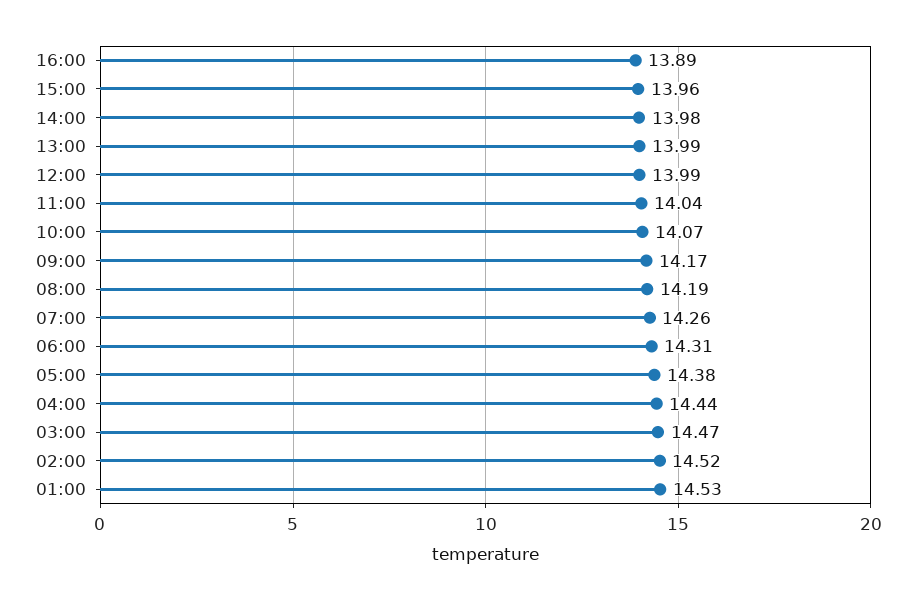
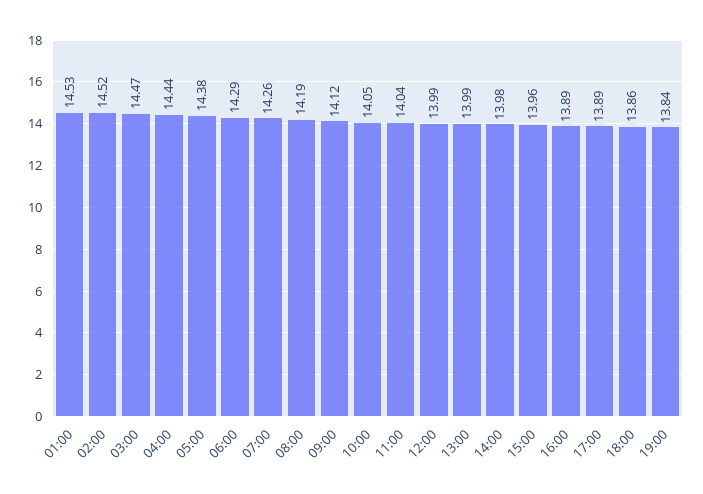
10:00: 14.07 -> 14.05
09:00: 14.17 -> 14.12
06:00: 14.31 -> 14.29
17:00: none -> 13.89
18:00: none -> 13.86
19:00: none -> 13.84

